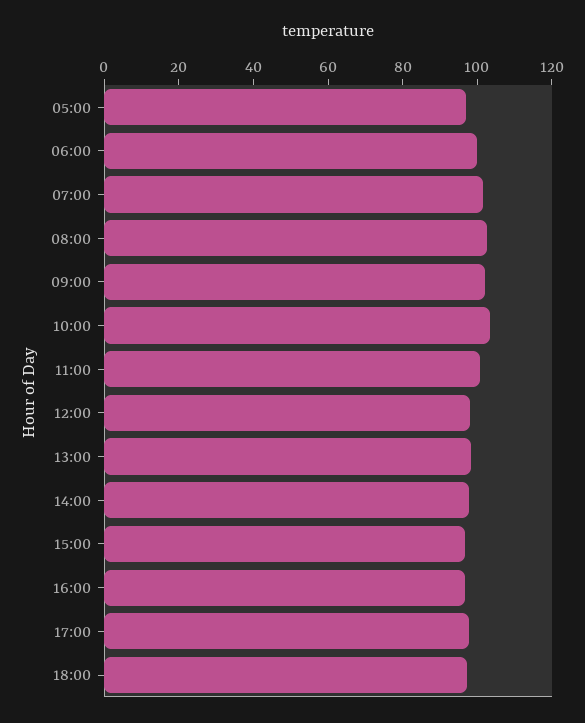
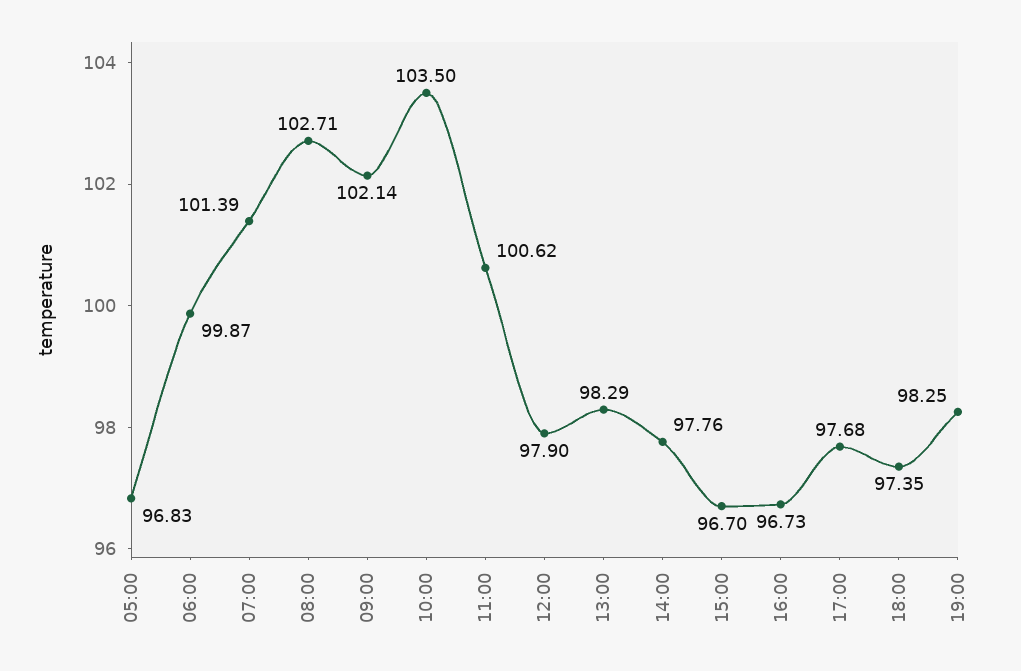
19:00: none -> 98.25

